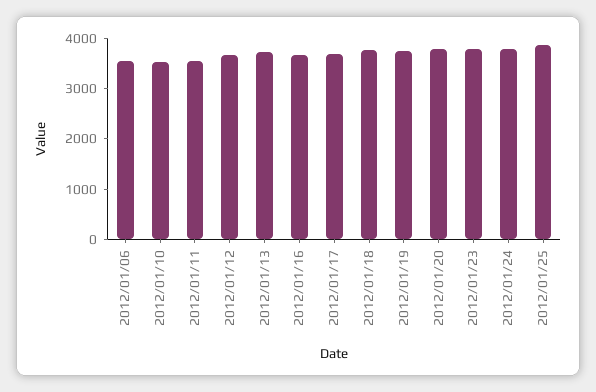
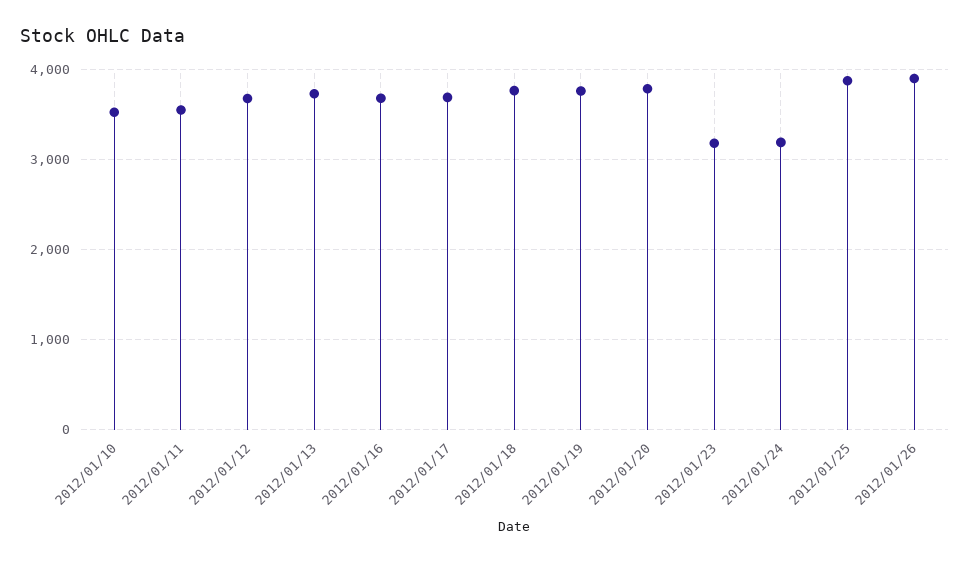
2012/01/06: 3600 -> none
2012/01/23: 3800 -> 3200
2012/01/24: 3800 -> 3200
2012/01/26: none -> 3900

